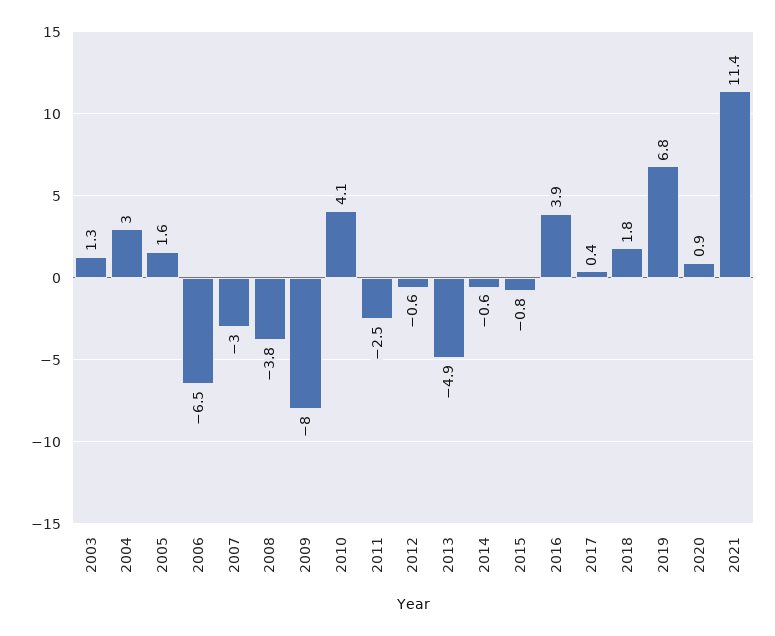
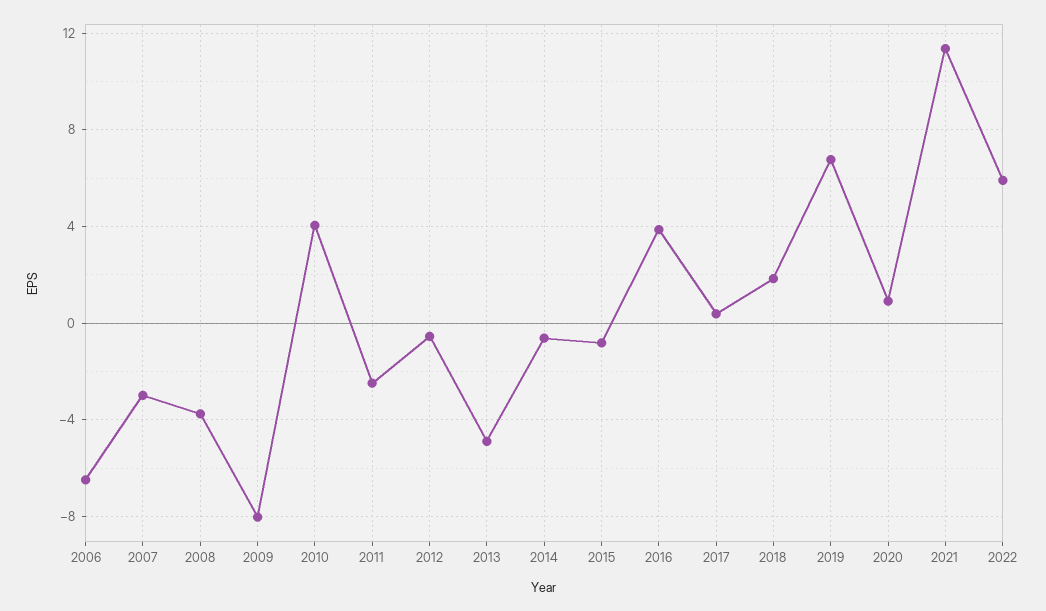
2003: 1.3 -> none
2004: 3 -> none
2005: 1.6 -> none
2022: none -> 6

